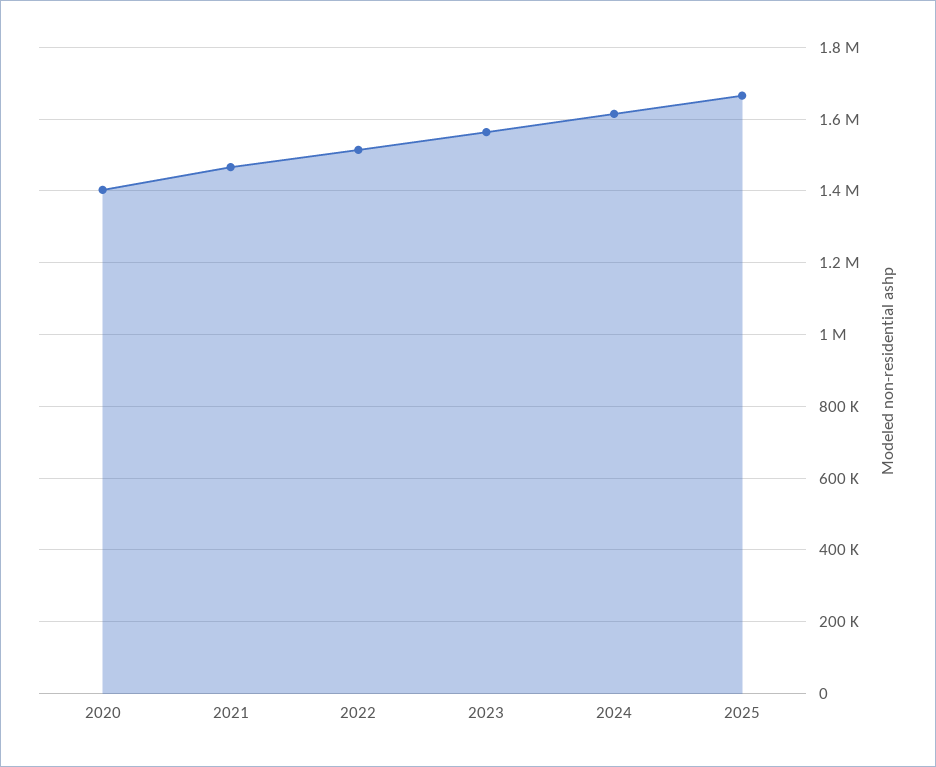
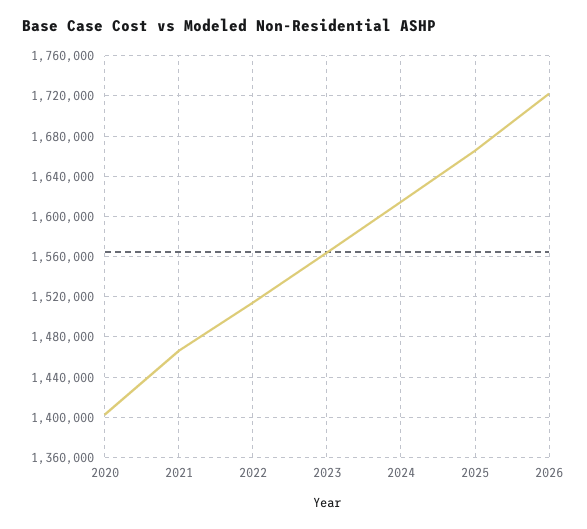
2026: none -> 1720000

